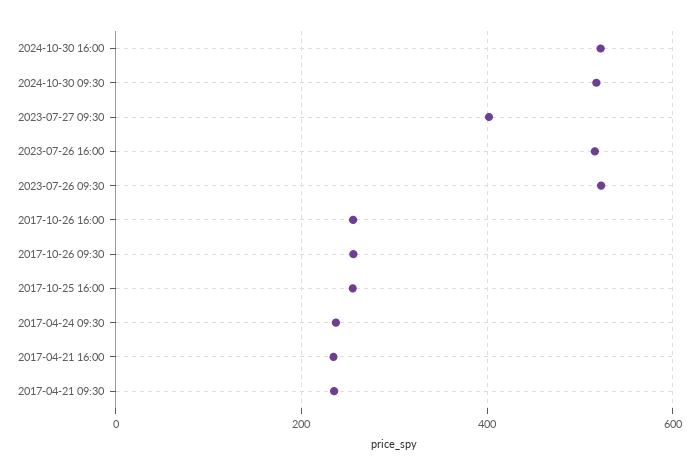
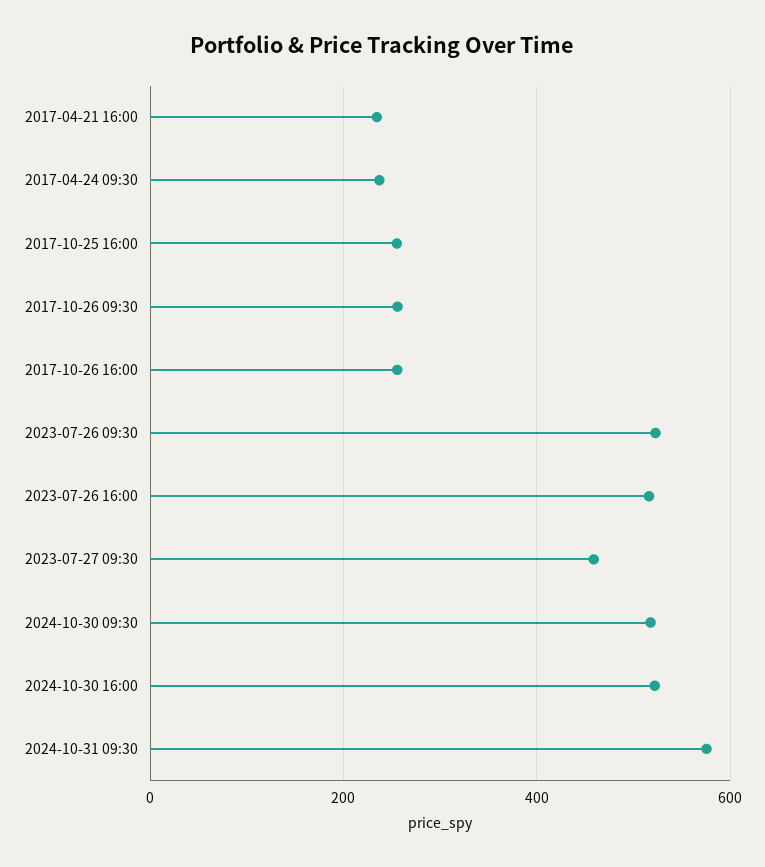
2023-07-27 09:30: 400 -> 460
2017-04-21 09:30: 240 -> none
2024-10-31 09:30: none -> 580

